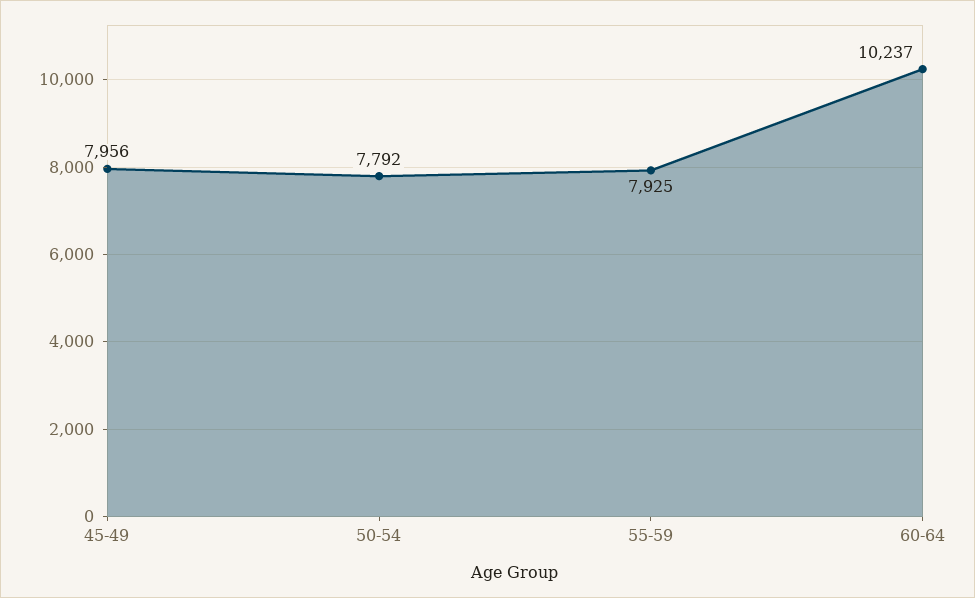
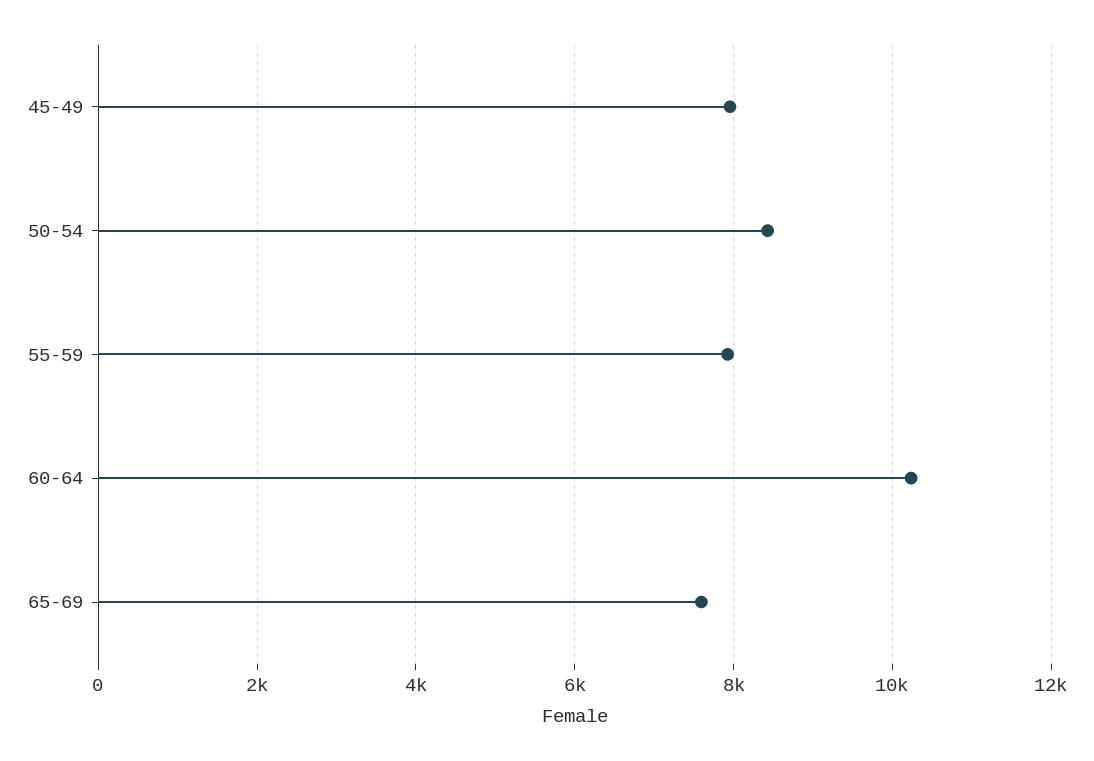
50-54: 7792 -> 8400
65-69: none -> 7600

